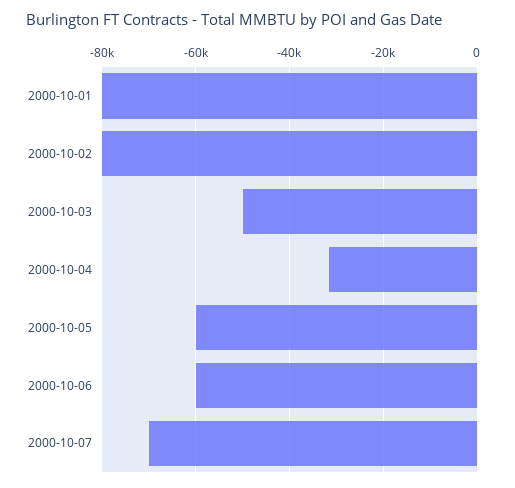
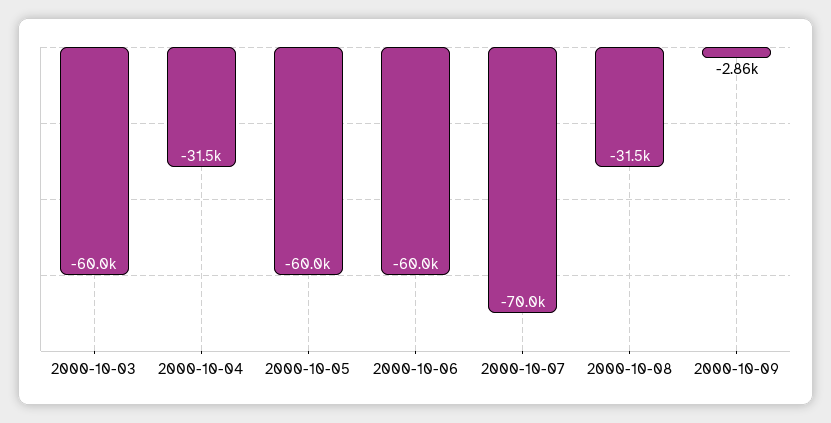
2000-10-01: -80000 -> none
2000-10-02: -80000 -> none
2000-10-03: -50000 -> -60000
2000-10-08: none -> -31500
2000-10-09: none -> -2860

